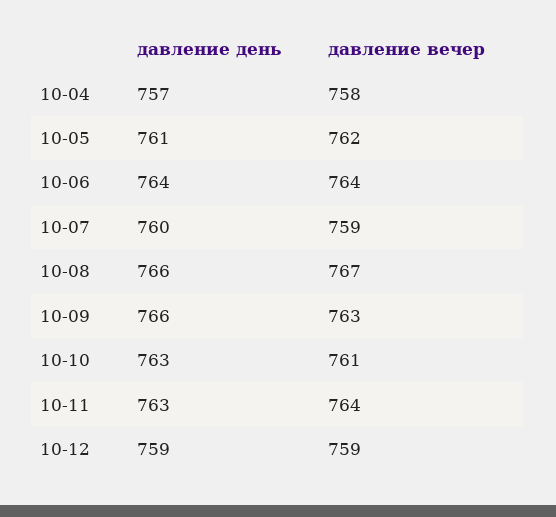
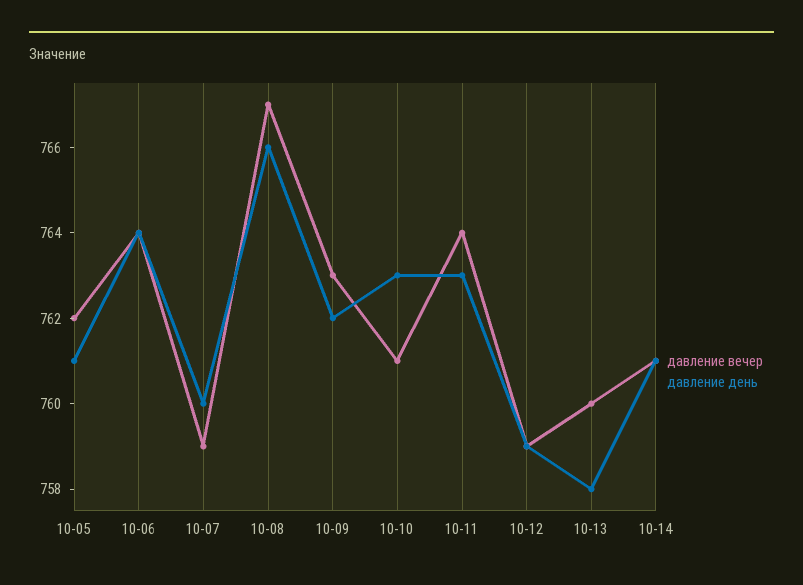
давление день, 10-04: 757 -> none
давление вечер, 10-04: 758 -> none
давление день, 10-09: 766 -> 762
давление вечер, 10-13: none -> 760
давление день, 10-13: none -> 758
давление вечер, 10-14: none -> 761
давление день, 10-14: none -> 761

